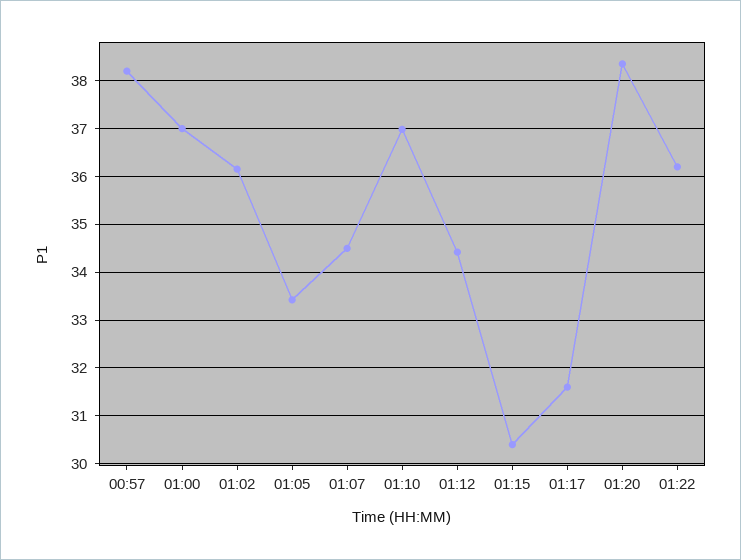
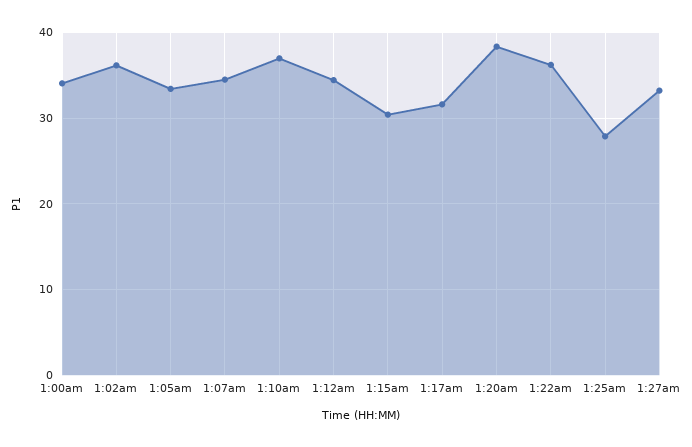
00:57: 38.2 -> none
01:00: 37 -> 34
1:25am: none -> 28
1:27am: none -> 33

